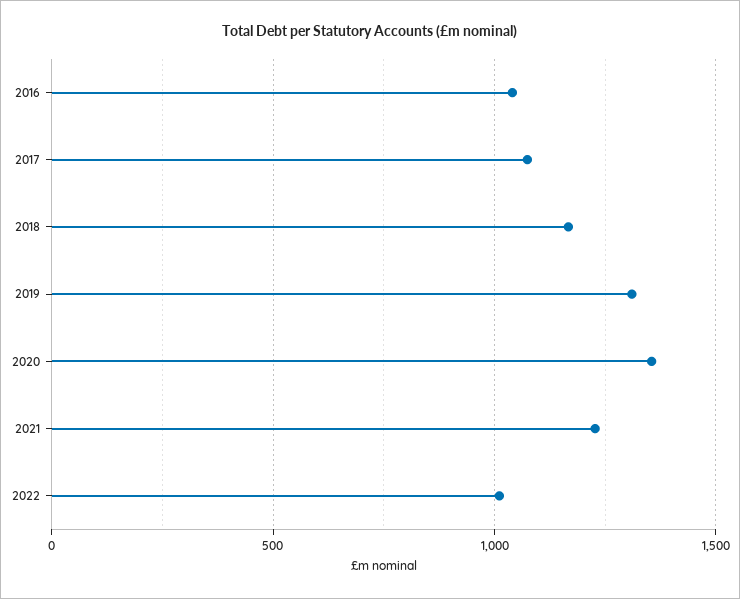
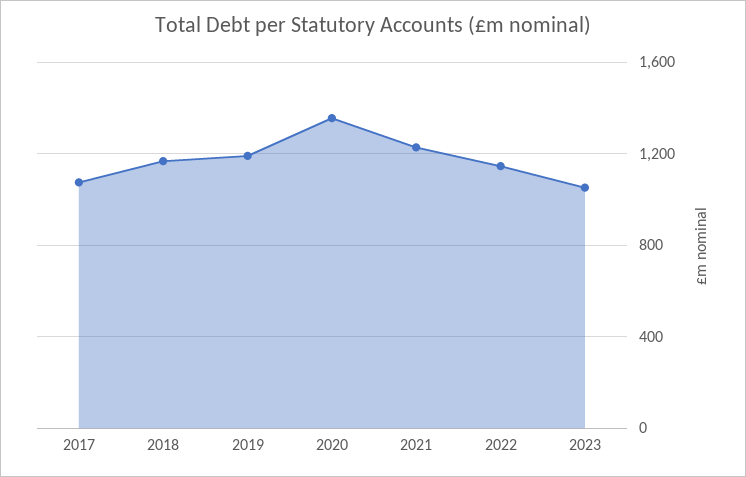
2016: 1050 -> none
2019: 1300 -> 1200
2022: 1000 -> 1150
2023: none -> 1050

